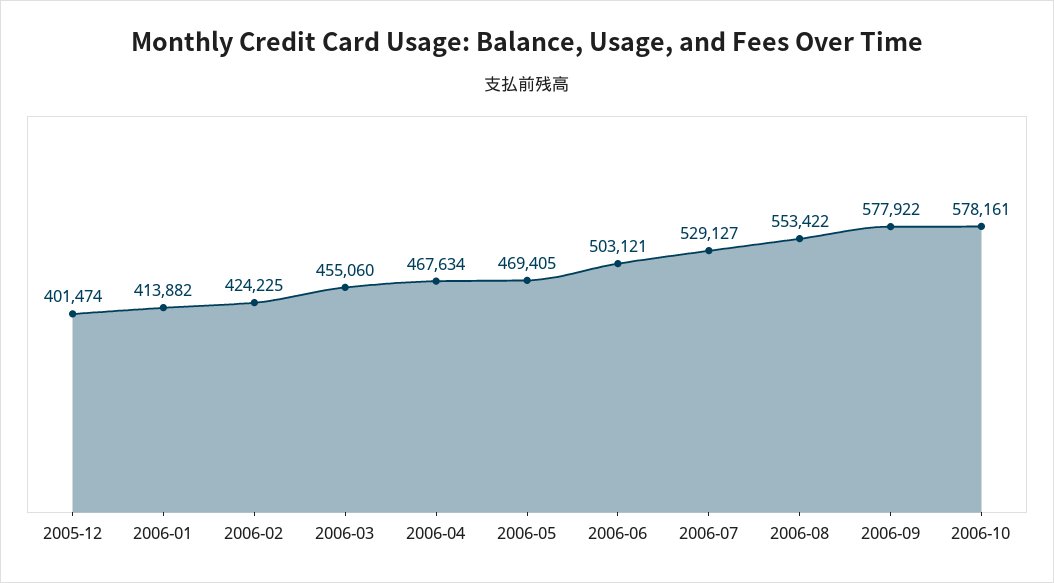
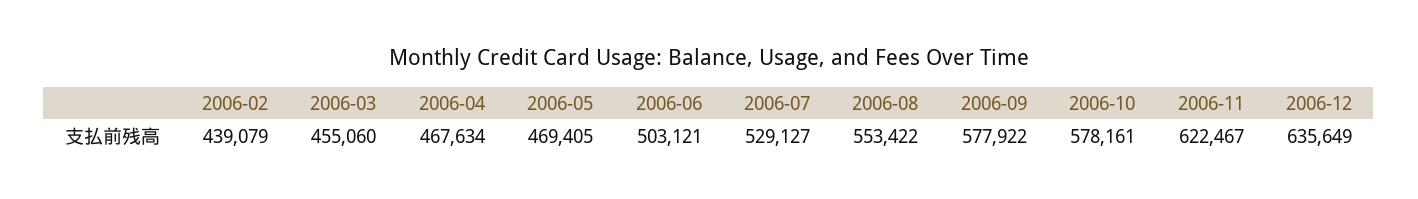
2005-12: 401474 -> none
2006-01: 413882 -> none
2006-02: 424225 -> 439079
2006-11: none -> 622467
2006-12: none -> 635649

